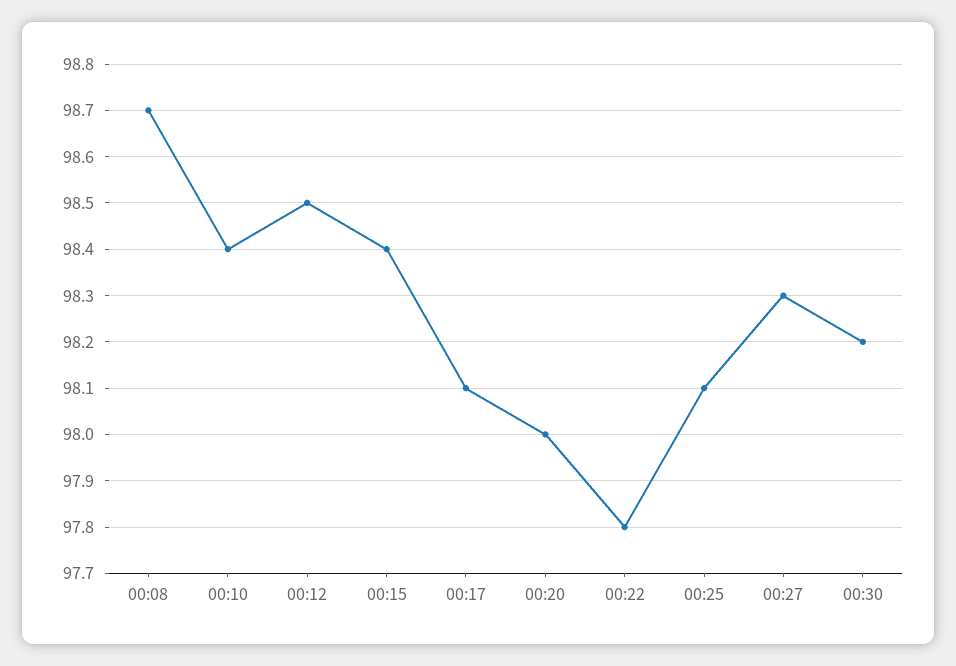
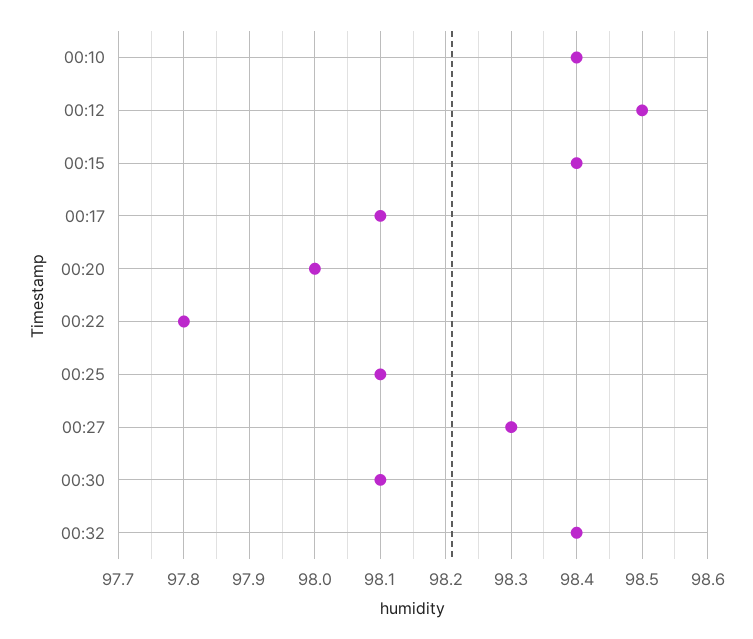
00:08: 98.7 -> none
00:30: 98.2 -> 98.1
00:32: none -> 98.4

